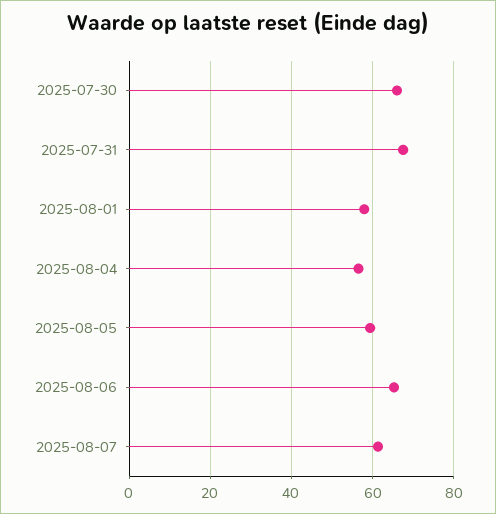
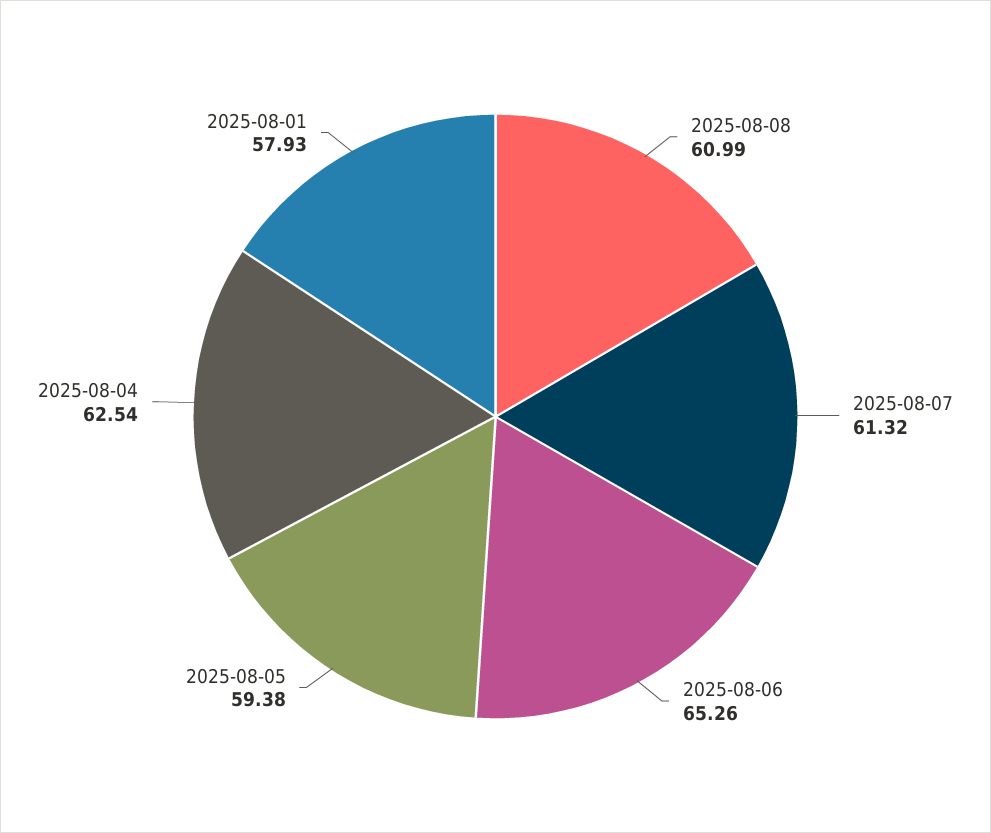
2025-07-30: 66 -> none
2025-07-31: 68 -> none
2025-08-04: 56 -> 62.54
2025-08-08: none -> 60.99

